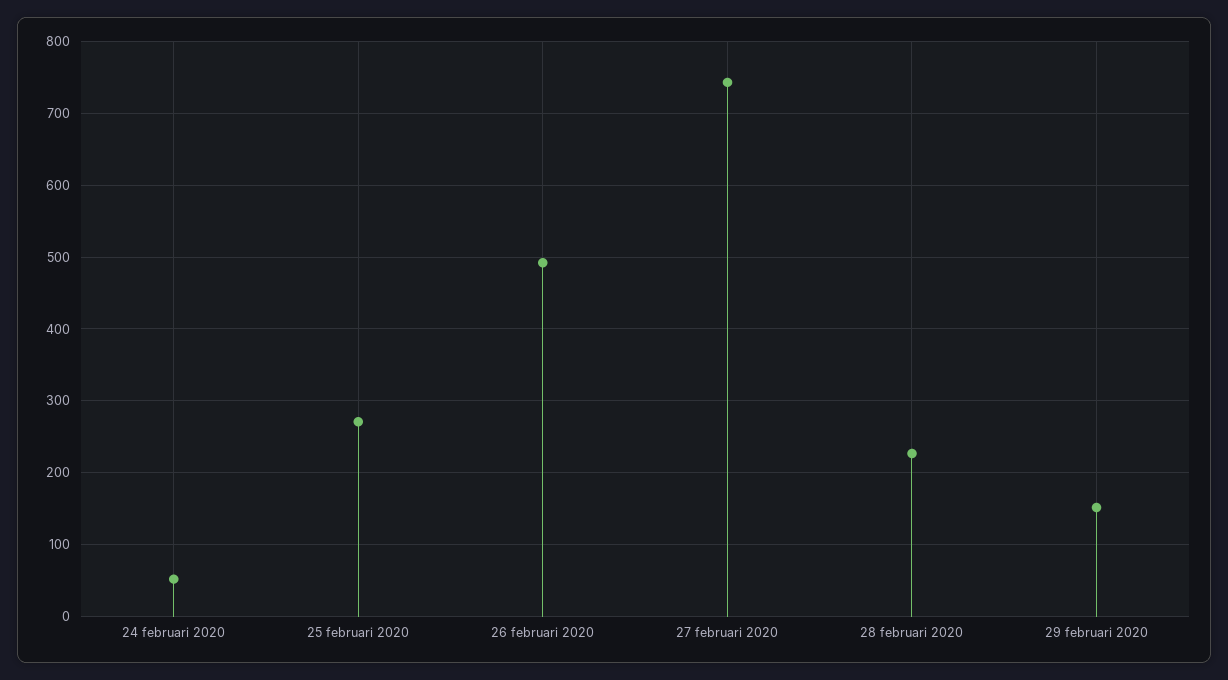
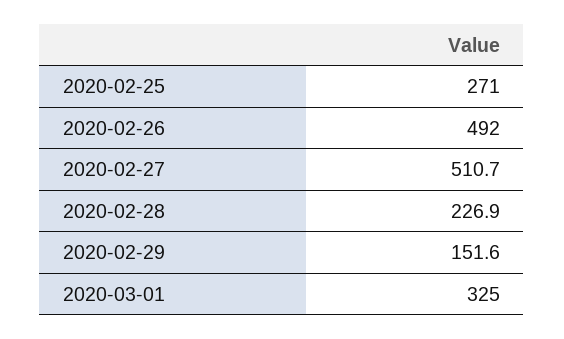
24 februari 2020: 50 -> none
27 februari 2020: 740 -> 510.7
2020-03-01: none -> 325

